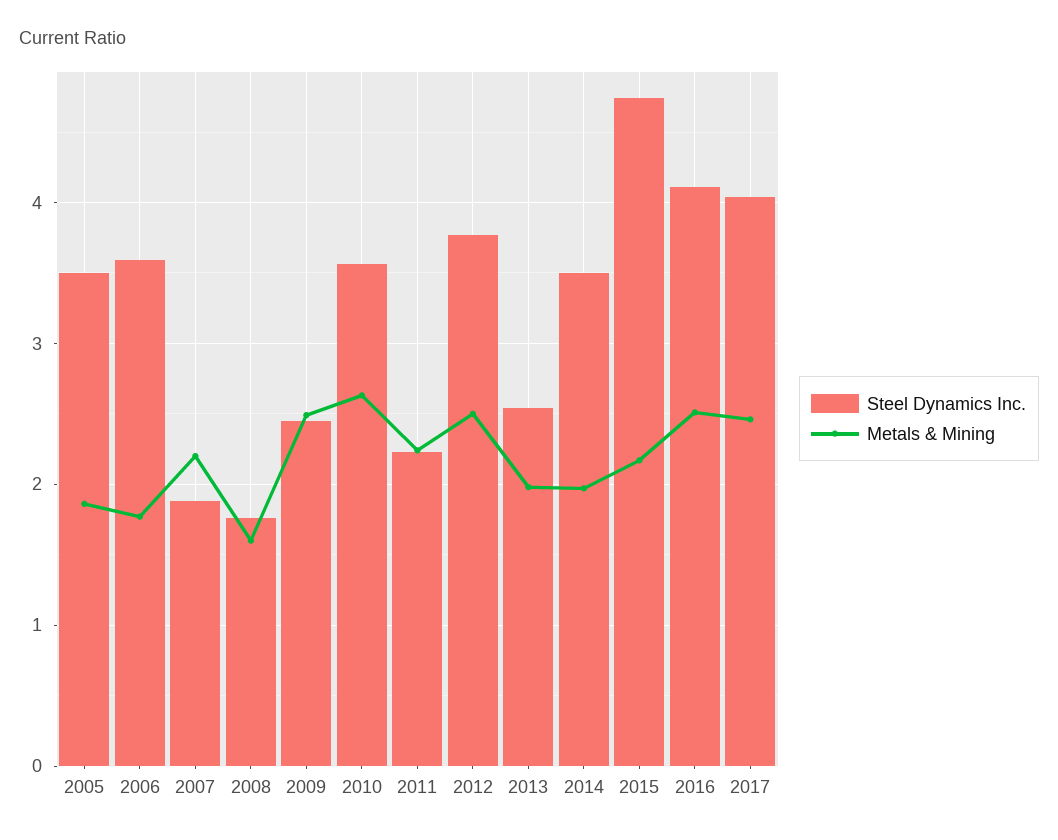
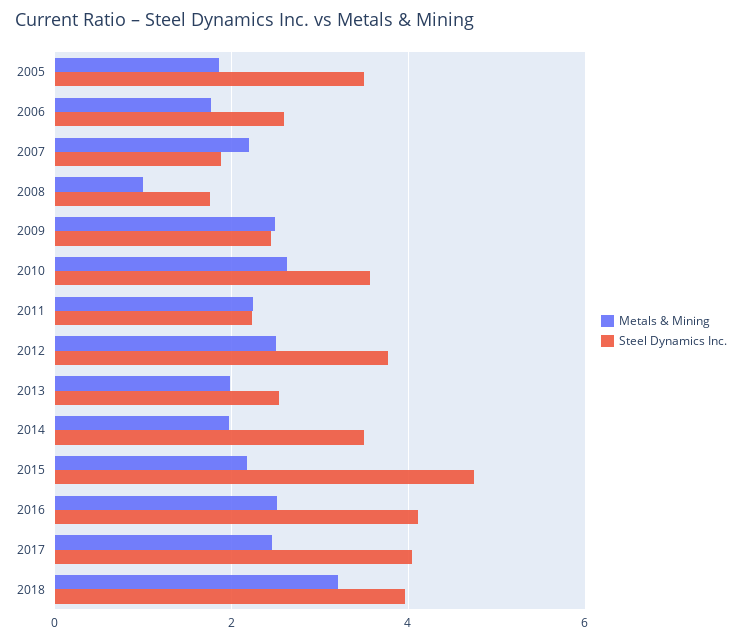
Steel Dynamics Inc., 2006: 3.6 -> 2.6
Metals & Mining, 2008: 1.6 -> 1
Metals & Mining, 2018: none -> 3.2
Steel Dynamics Inc., 2018: none -> 4

